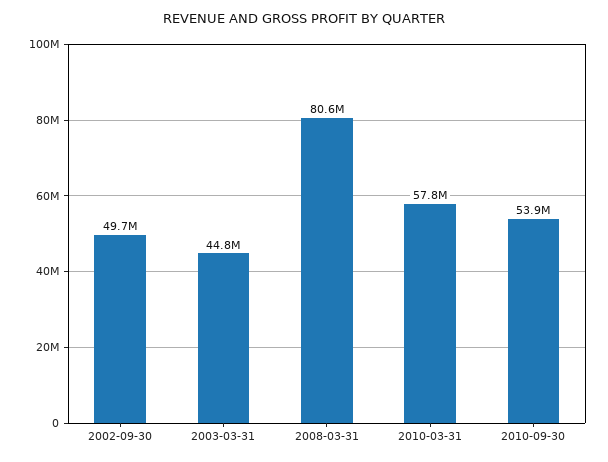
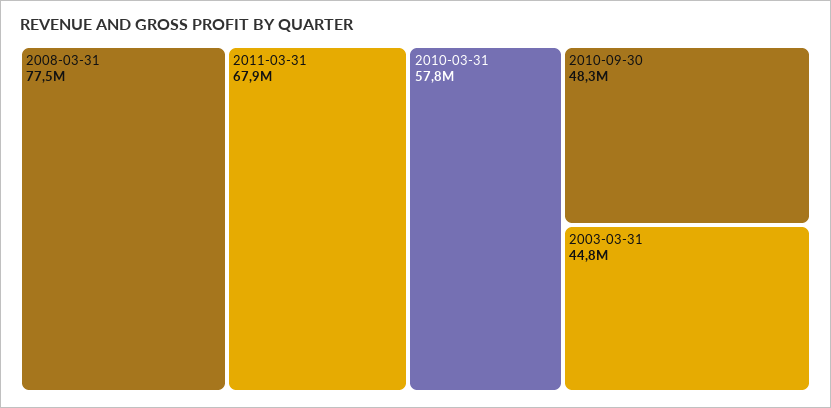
2002-09-30: 49700000 -> none
2008-03-31: 80600000 -> 77500000
2010-09-30: 53900000 -> 48300000
2011-03-31: none -> 67900000

